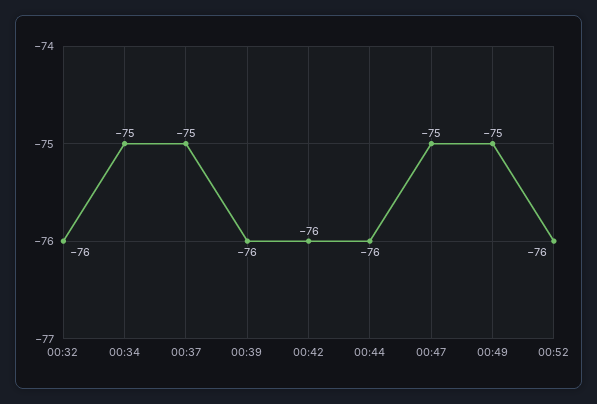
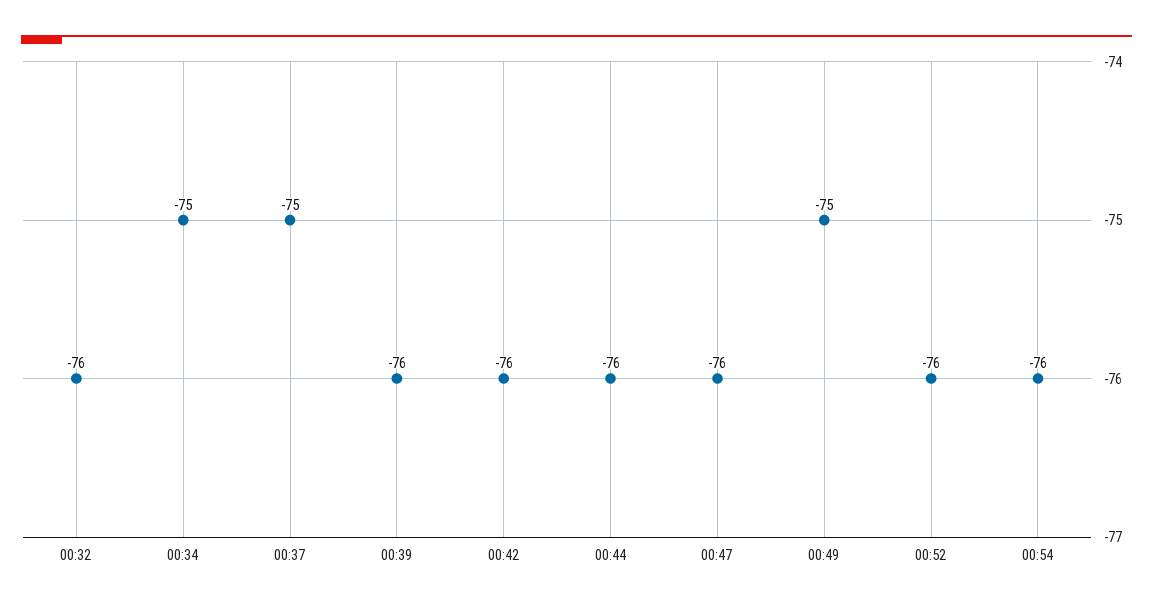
00:47: -75 -> -76
00:54: none -> -76

